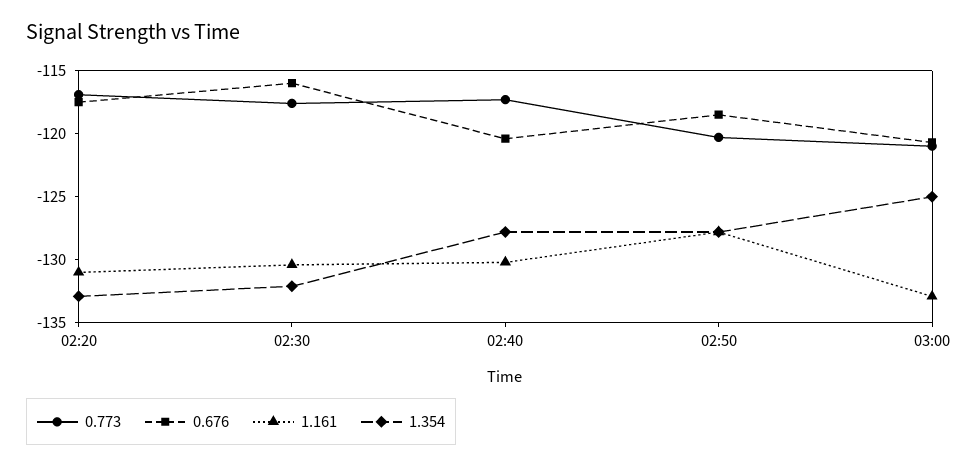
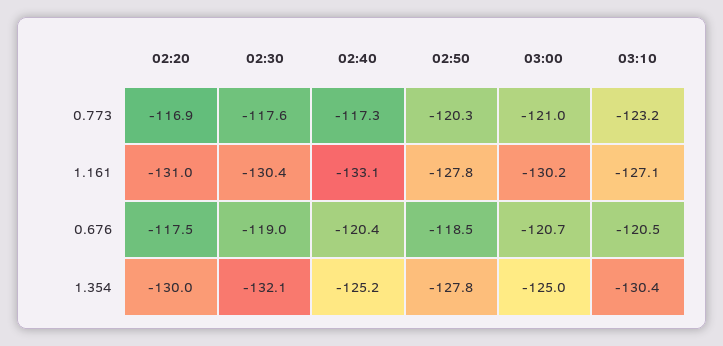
1.354, 02:20: -133 -> -130
0.676, 02:30: -116 -> -119
1.161, 02:40: -130 -> -133.1
1.354, 02:40: -128 -> -125.2
1.161, 03:00: -133 -> -130.2
0.773, 03:10: none -> -123.2
1.161, 03:10: none -> -127.1
0.676, 03:10: none -> -120.5
1.354, 03:10: none -> -130.4

